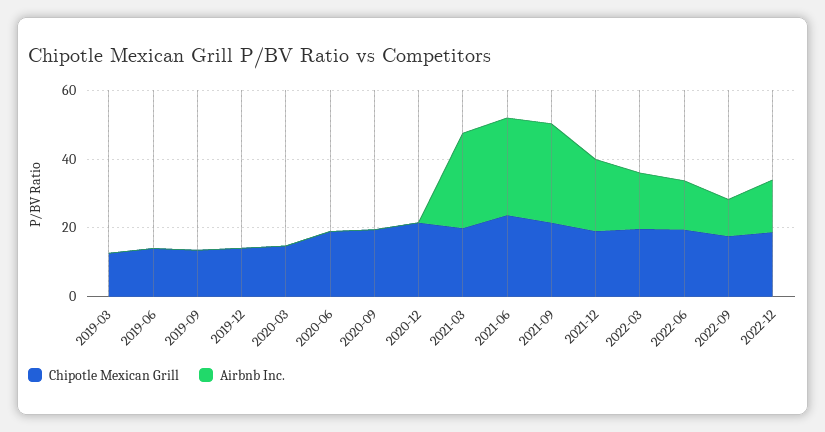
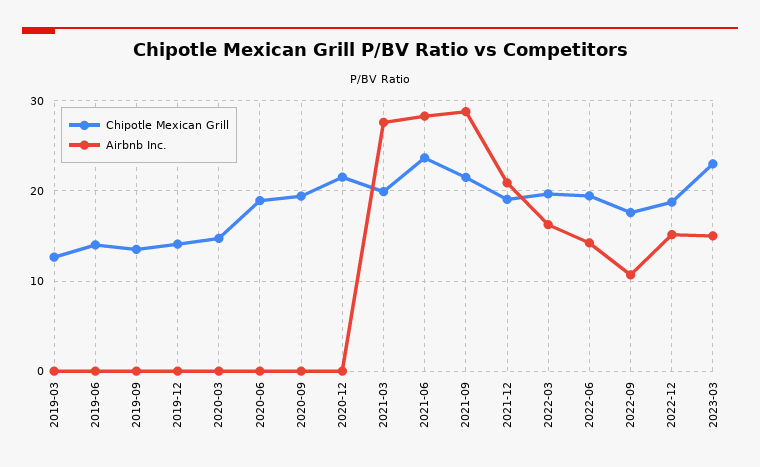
Chipotle Mexican Grill, 2023-03: none -> 23
Airbnb Inc., 2023-03: none -> 15

